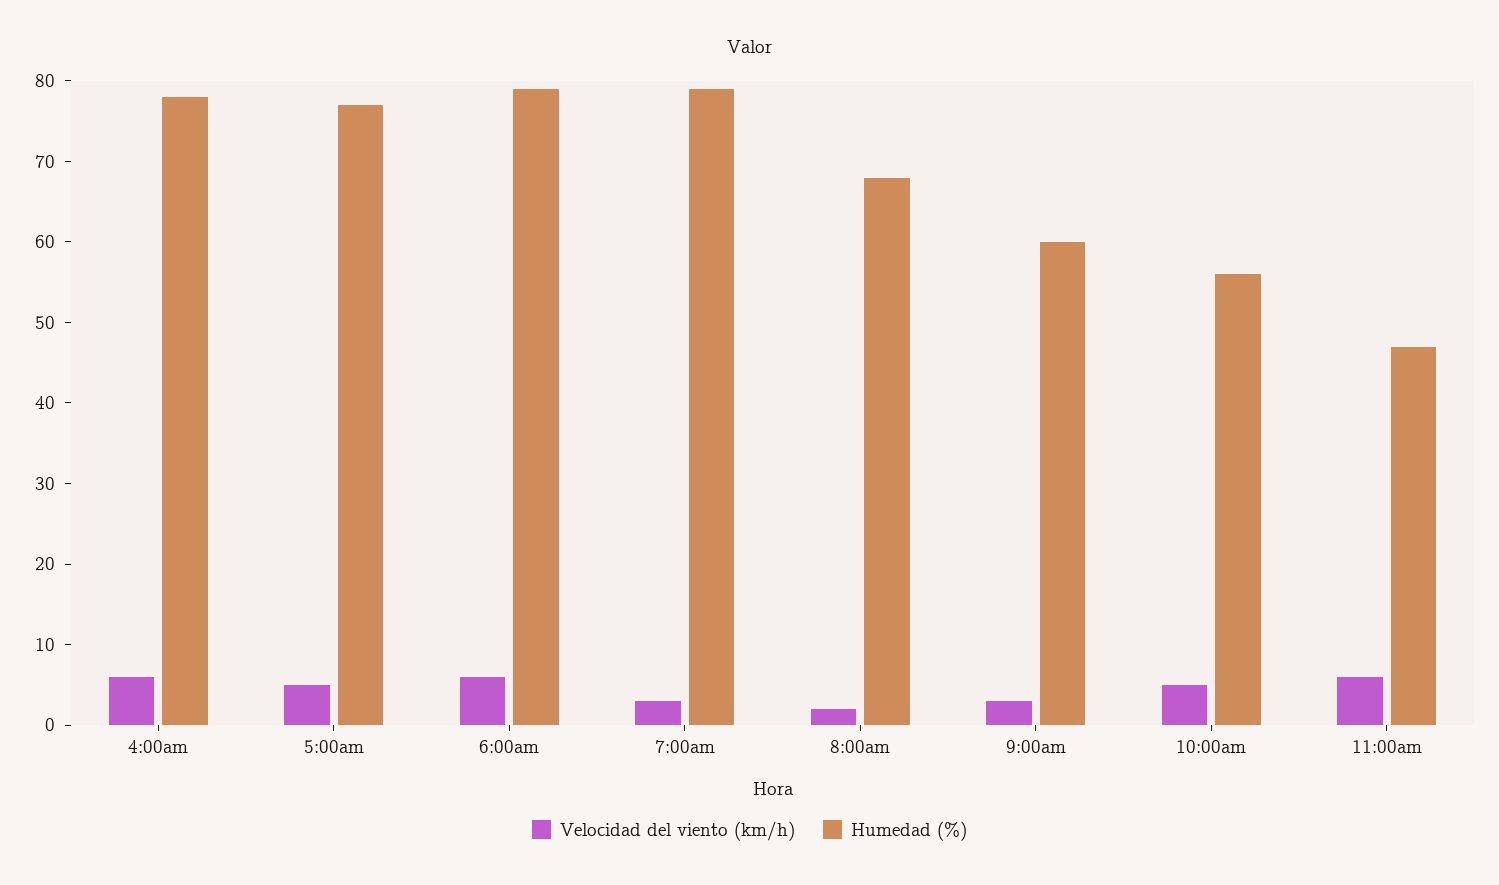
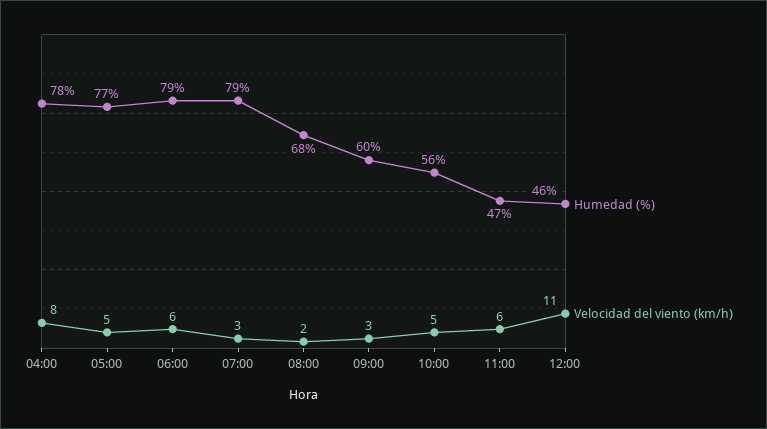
Velocidad del viento (km/h), 4:00am: 6 -> 8
Humedad (%), 12:00: none -> 46
Velocidad del viento (km/h), 12:00: none -> 11

